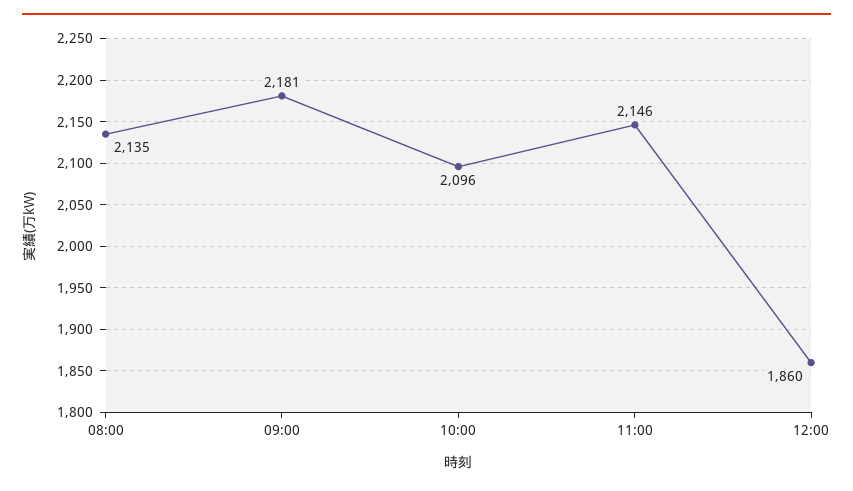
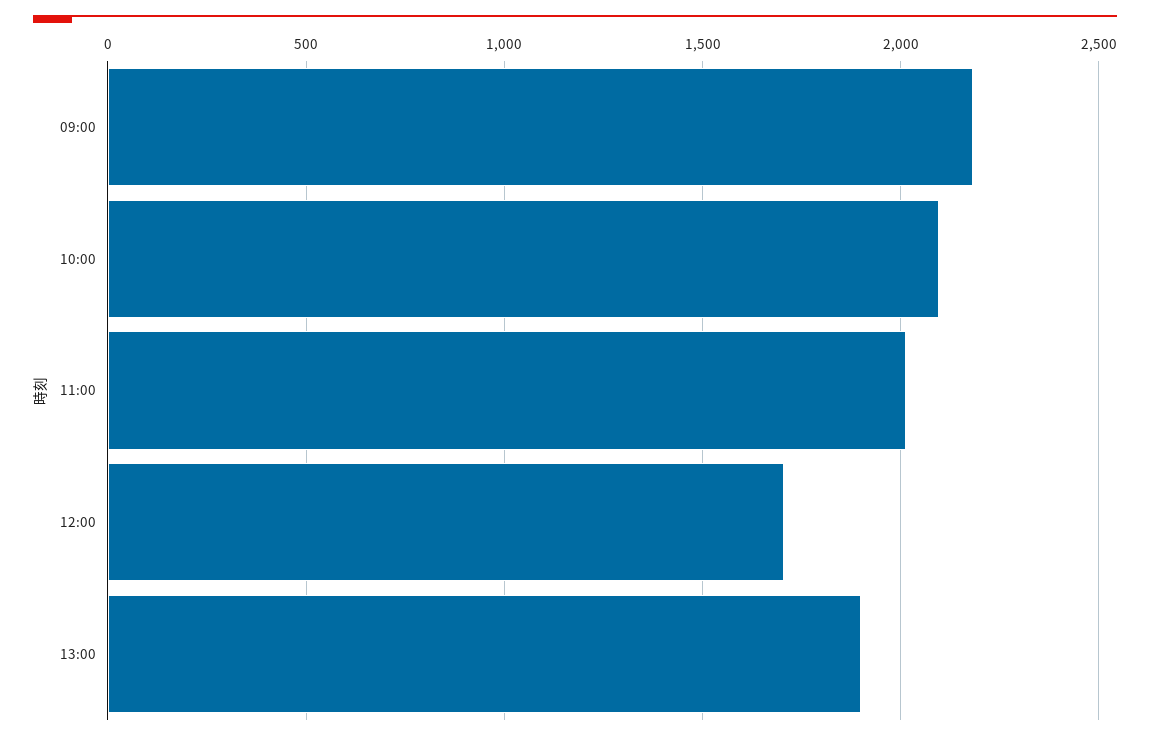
08:00: 2135 -> none
11:00: 2146 -> 2000
12:00: 1860 -> 1700
13:00: none -> 1900

